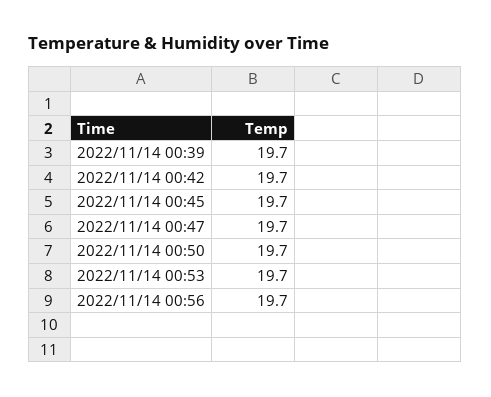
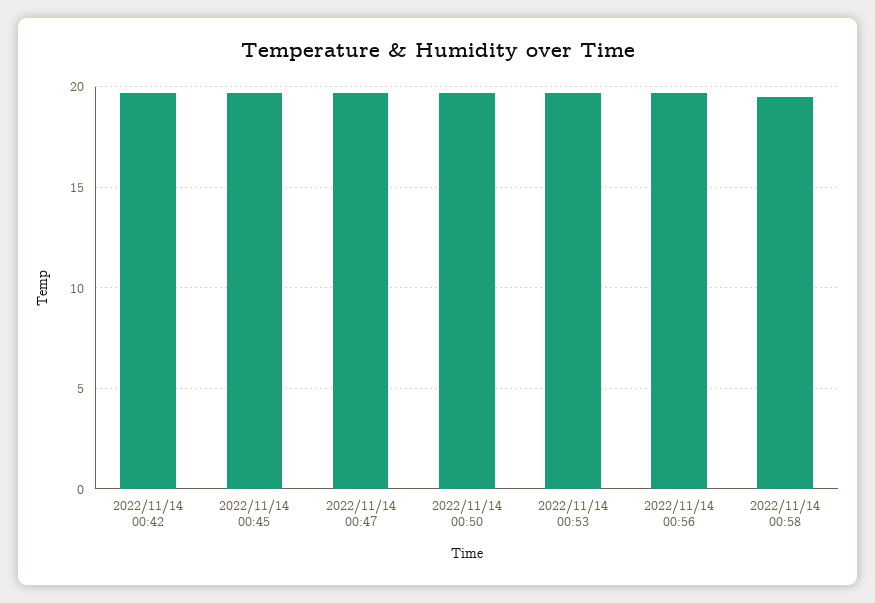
2022/11/14 00:39: 19.7 -> none
2022/11/14 00:58: none -> 19.5

